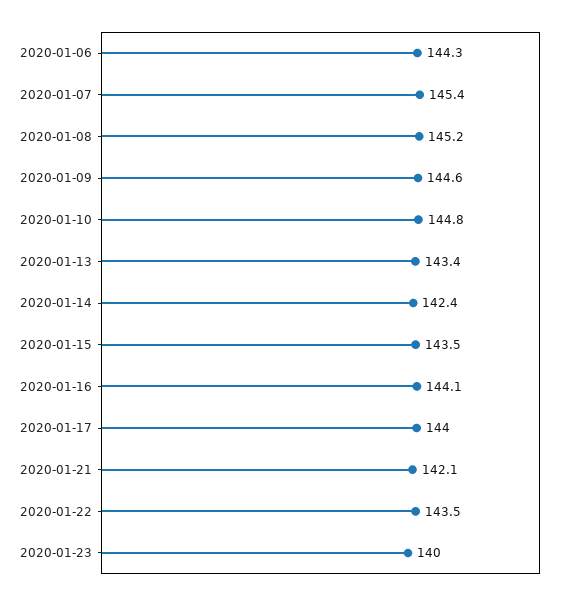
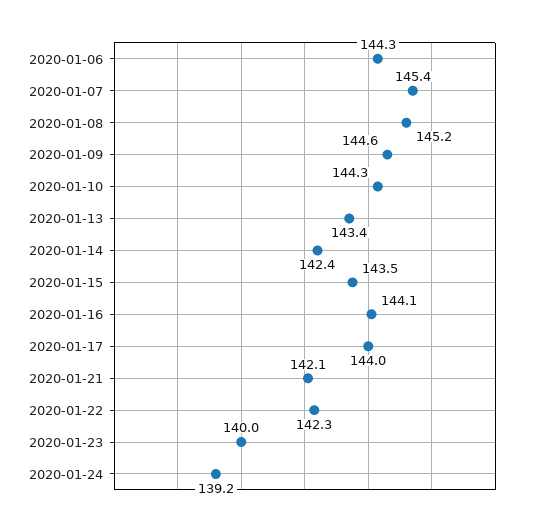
2020-01-10: 144.8 -> 144.3
2020-01-22: 143.5 -> 142.3
2020-01-24: none -> 139.2

